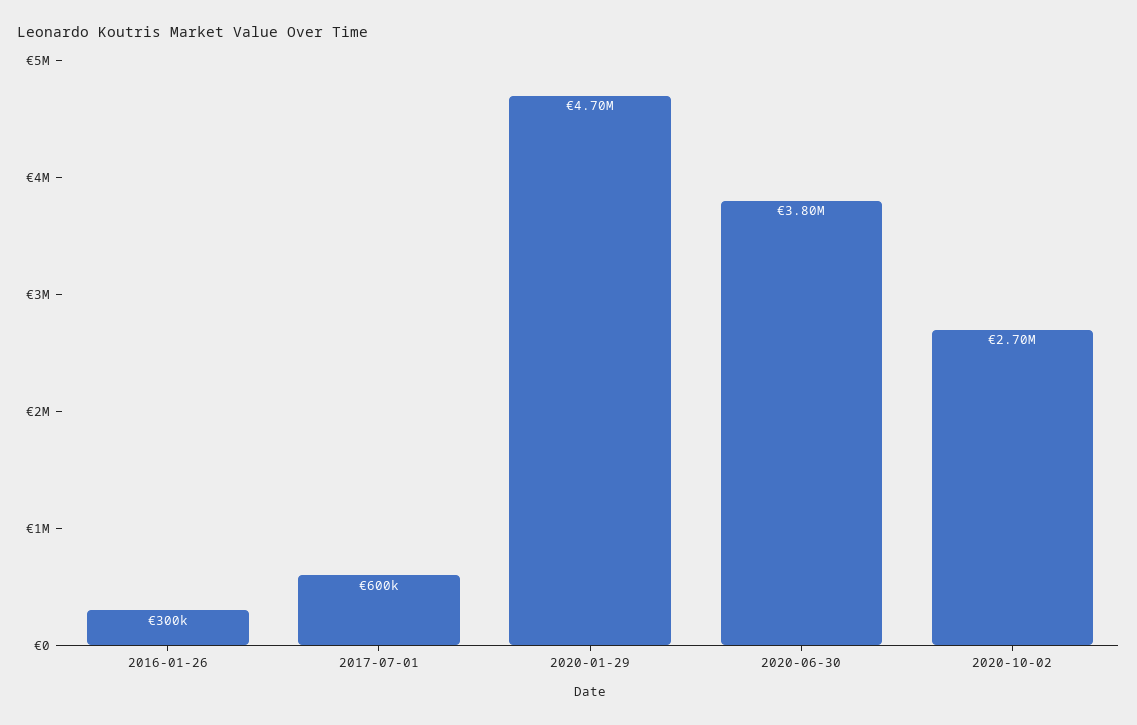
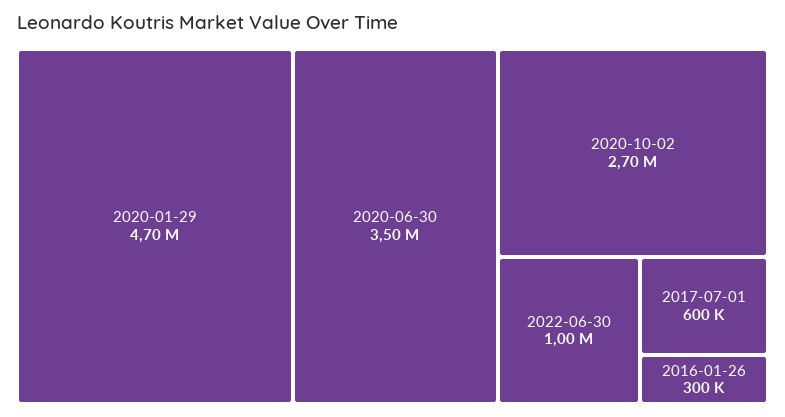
2020-06-30: 3800000 -> 3500000
2022-06-30: none -> 1000000

